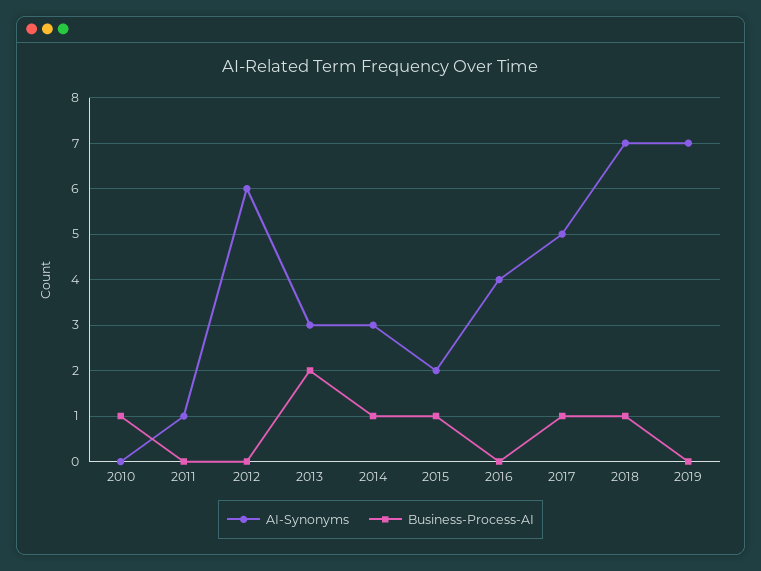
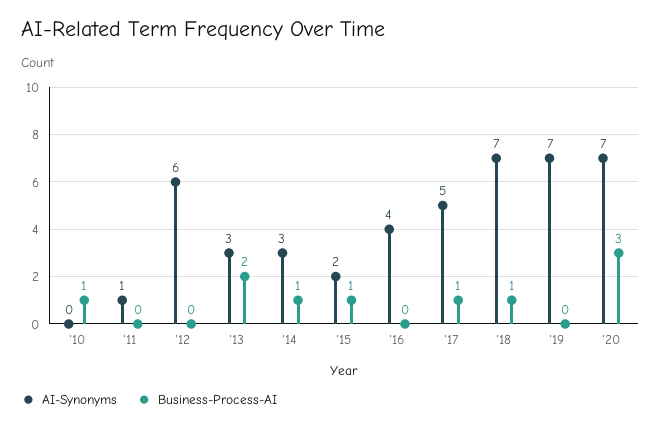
AI-Synonyms, '20: none -> 7
Business-Process-AI, '20: none -> 3

